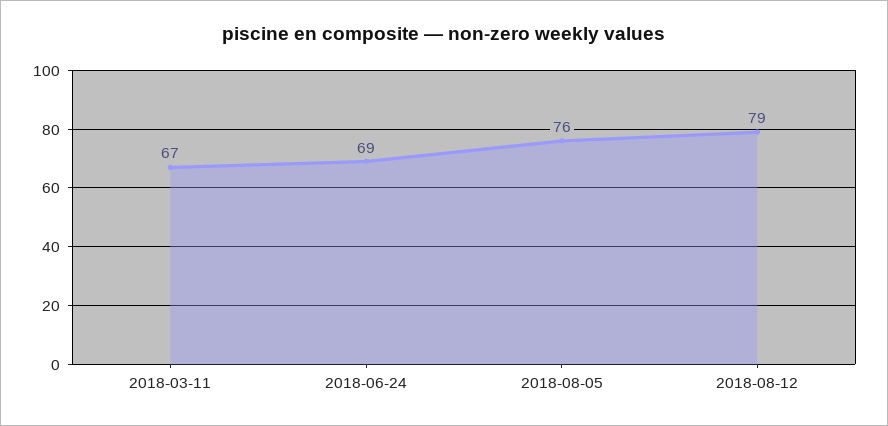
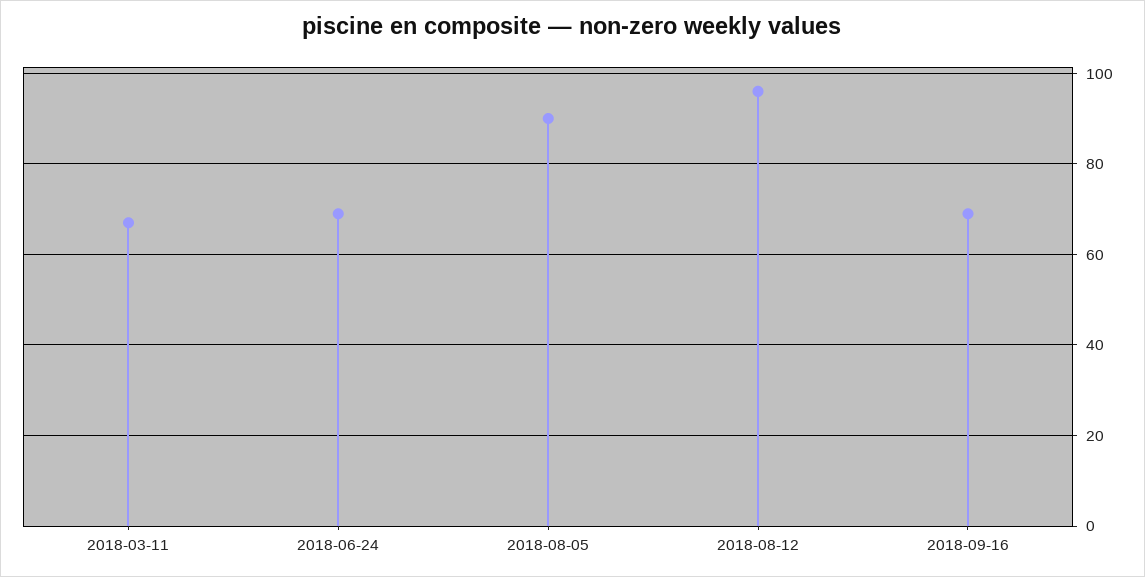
2018-08-05: 76 -> 90
2018-08-12: 79 -> 95
2018-09-16: none -> 70

